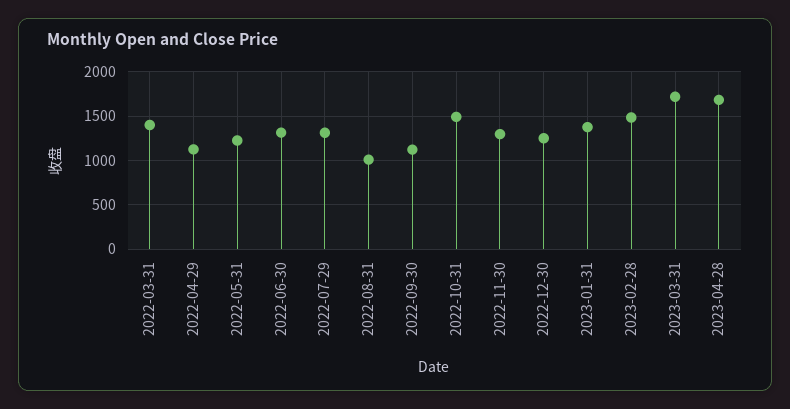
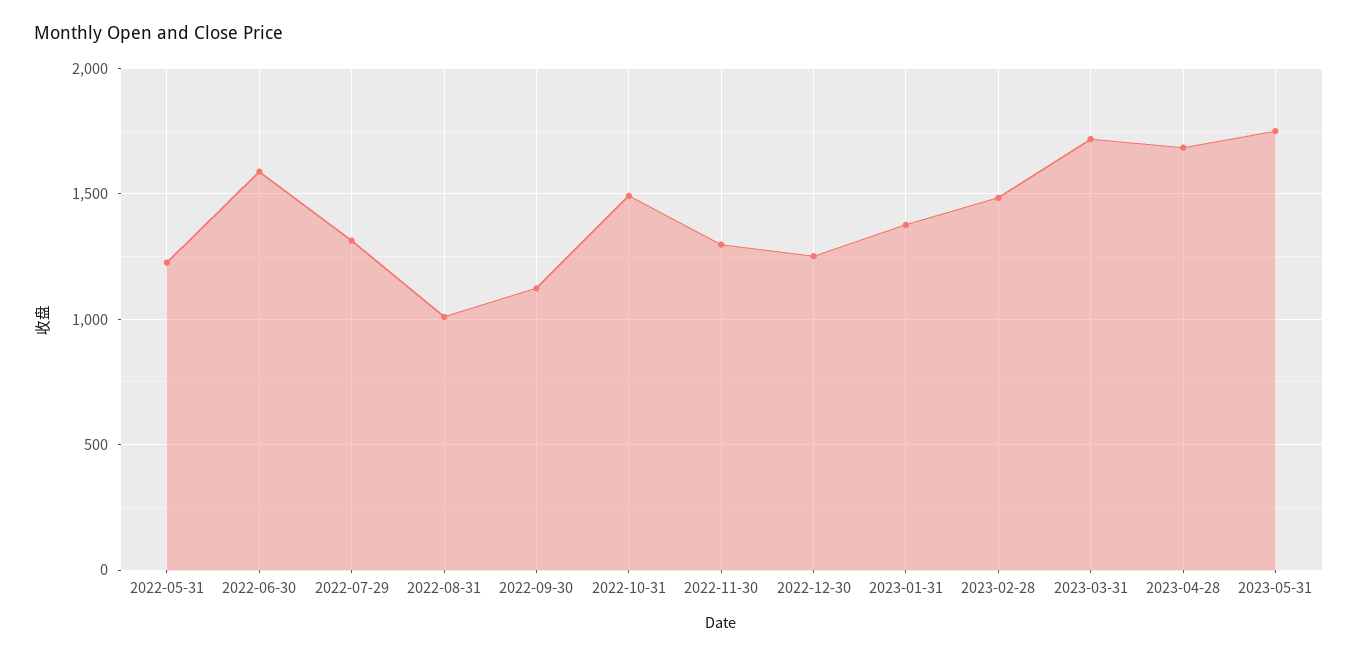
2022-03-31: 1400 -> none
2022-04-29: 1100 -> none
2022-06-30: 1300 -> 1600
2023-05-31: none -> 1750

